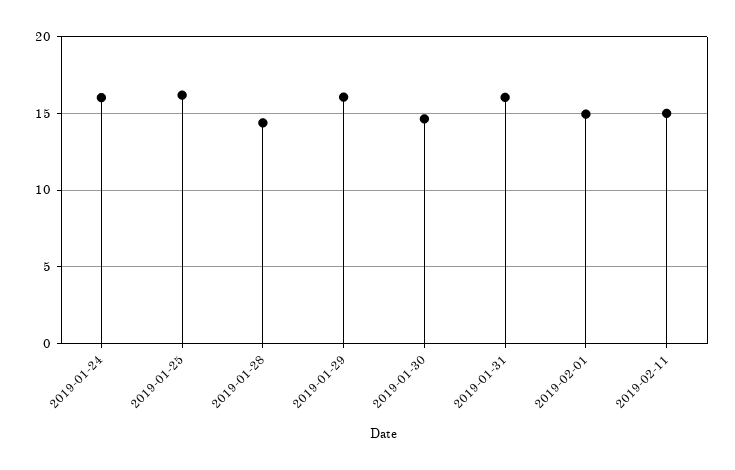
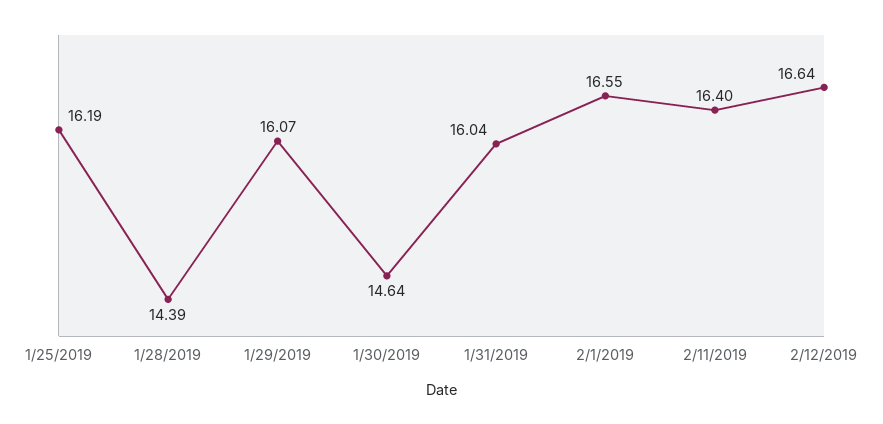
2019-01-24: 16 -> none
2019-02-01: 15 -> 16.55
2019-02-11: 15 -> 16.4
2/12/2019: none -> 16.64

